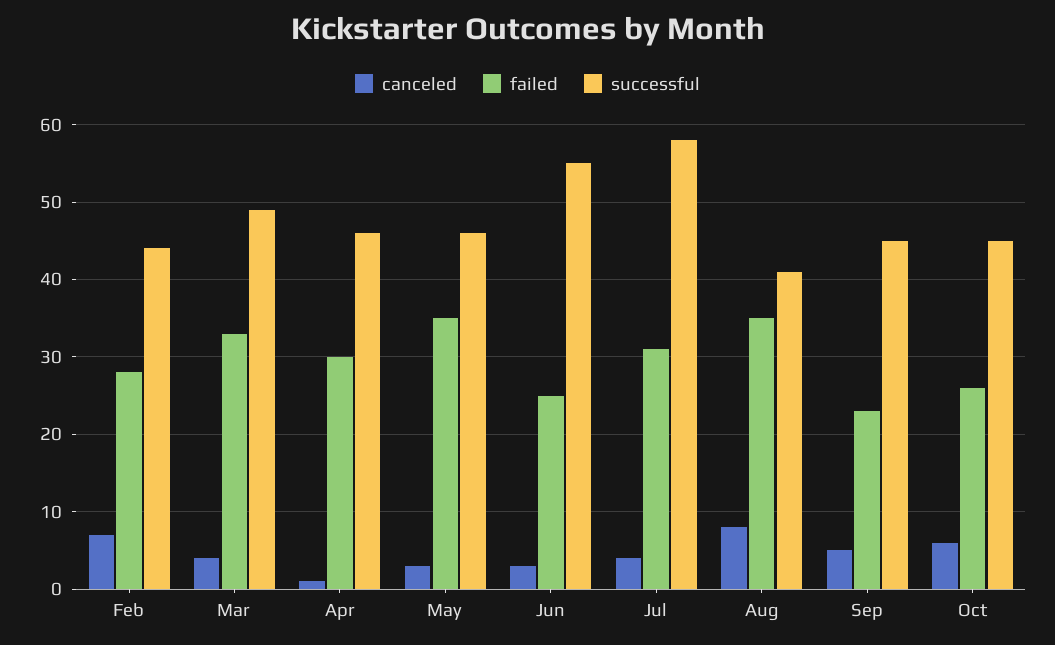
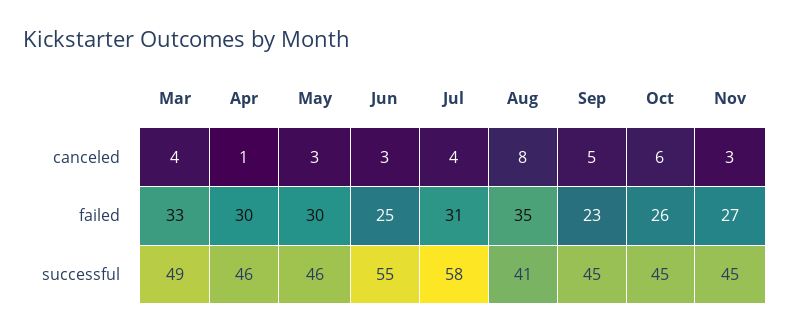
canceled, Feb: 7 -> none
failed, Feb: 28 -> none
successful, Feb: 44 -> none
failed, May: 35 -> 30
canceled, Nov: none -> 3
failed, Nov: none -> 27
successful, Nov: none -> 45

